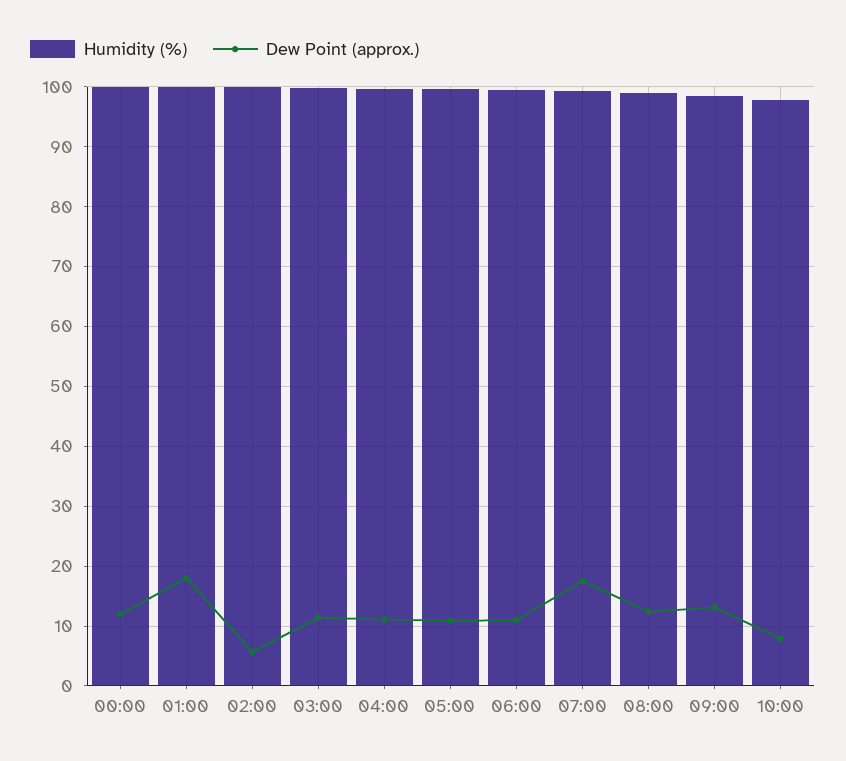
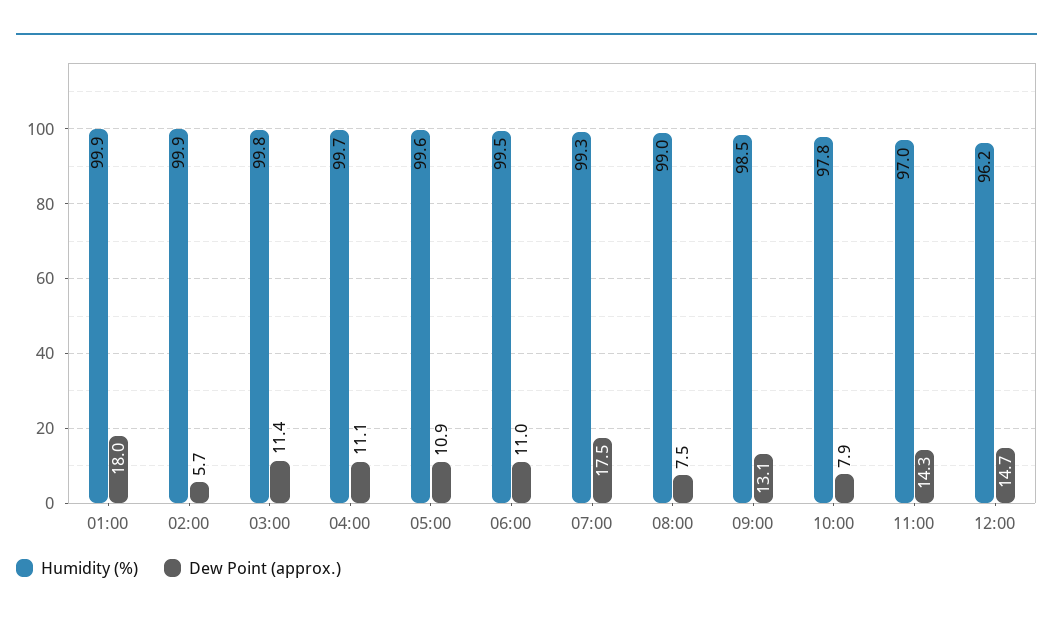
Humidity (%), 00:00: 100 -> none
Dew Point (approx.), 00:00: 12 -> none
Dew Point (approx.), 08:00: 12 -> 7.5
Humidity (%), 11:00: none -> 97
Dew Point (approx.), 11:00: none -> 14.3
Humidity (%), 12:00: none -> 96.2
Dew Point (approx.), 12:00: none -> 14.7

